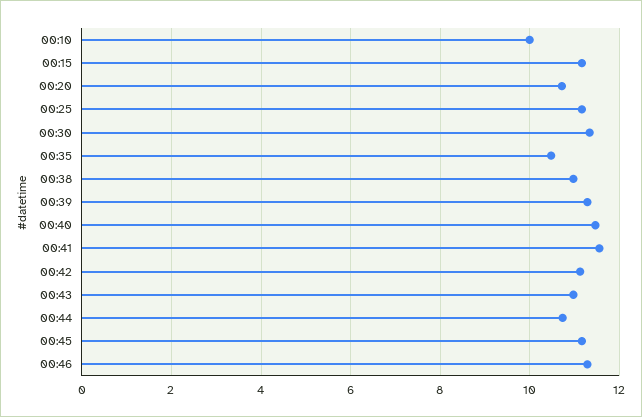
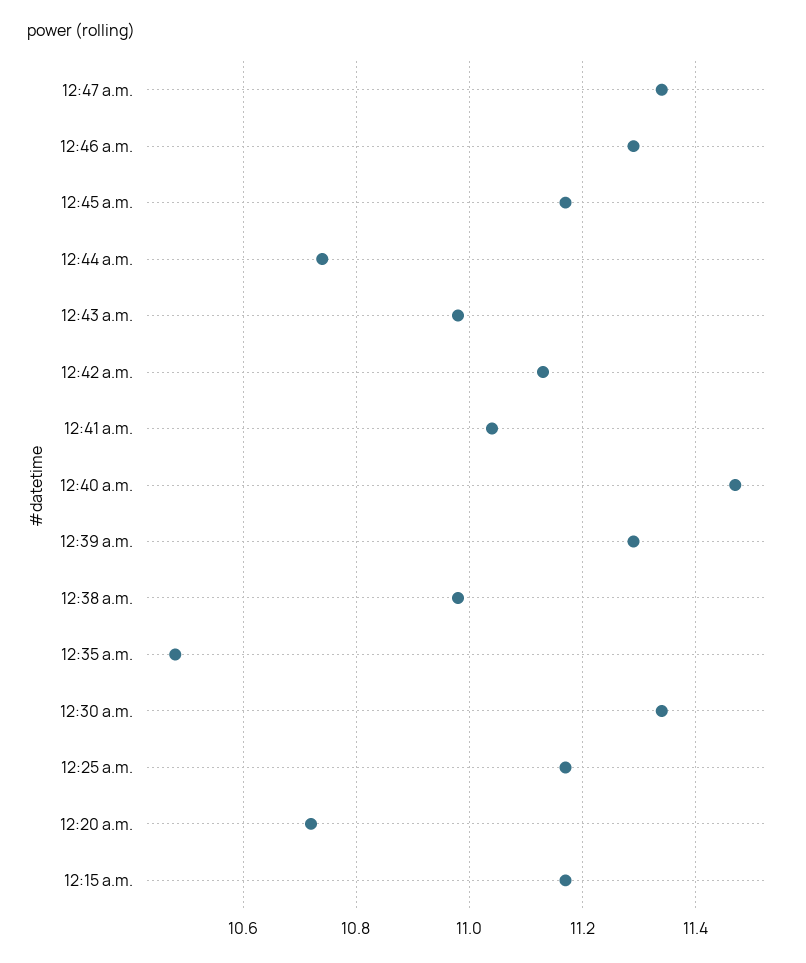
00:10: 10 -> none
00:41: 11.6 -> 11.05
12:47 a.m.: none -> 11.35

